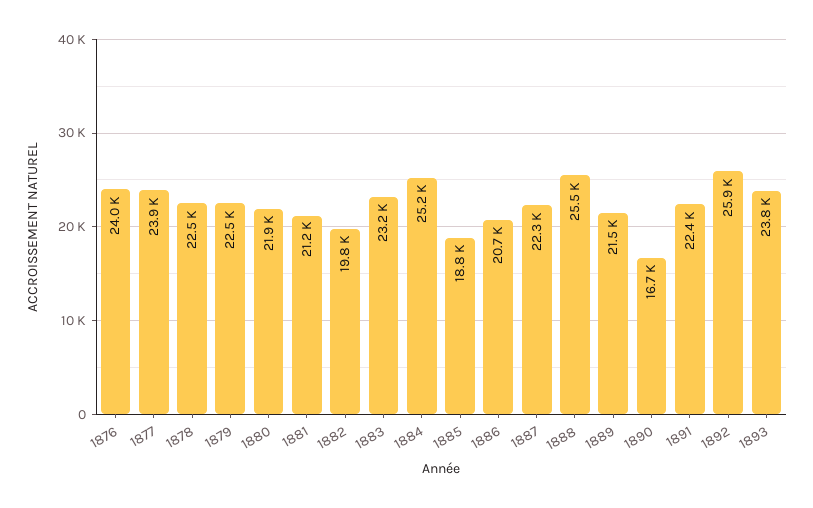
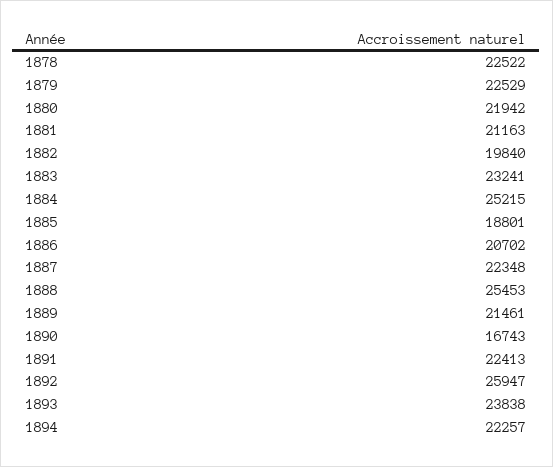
1876: 24000 -> none
1877: 23900 -> none
1894: none -> 22257

